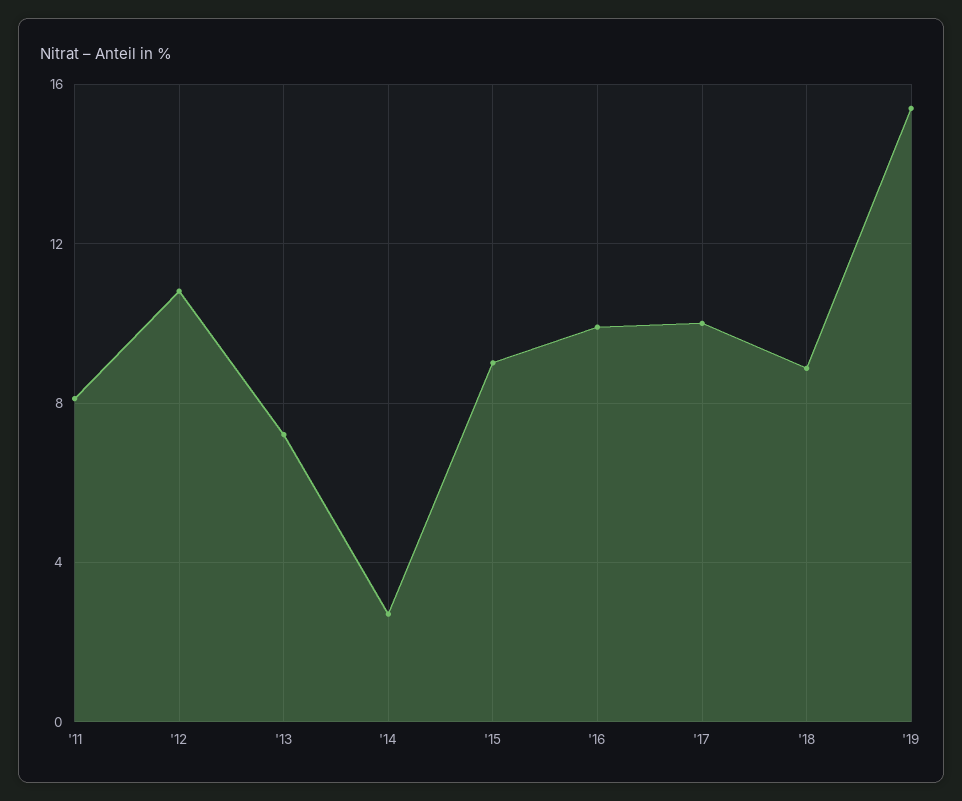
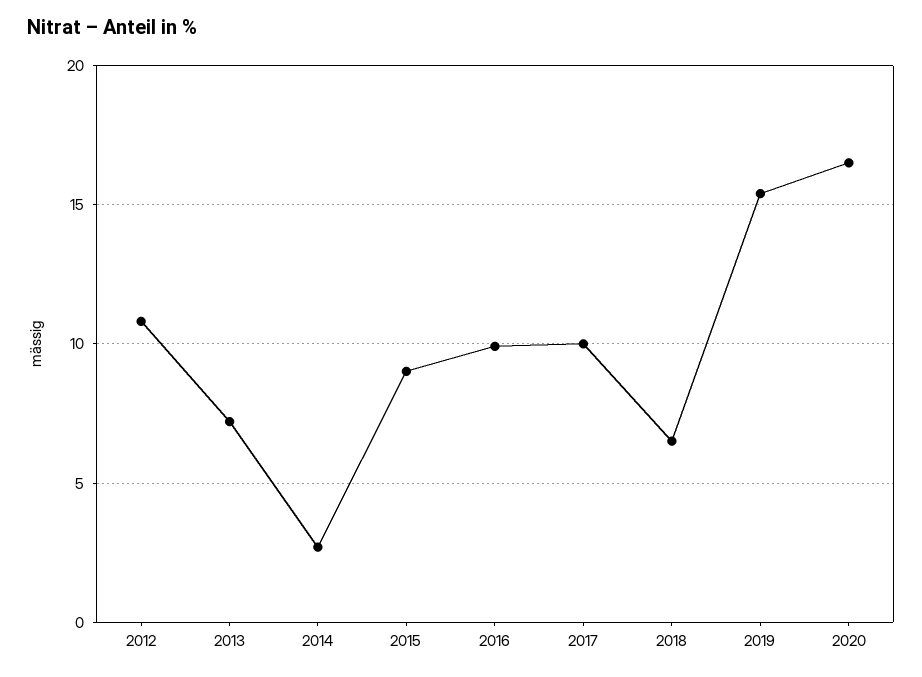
'11: 8 -> none
'18: 9 -> 6.5
2020: none -> 16.5

